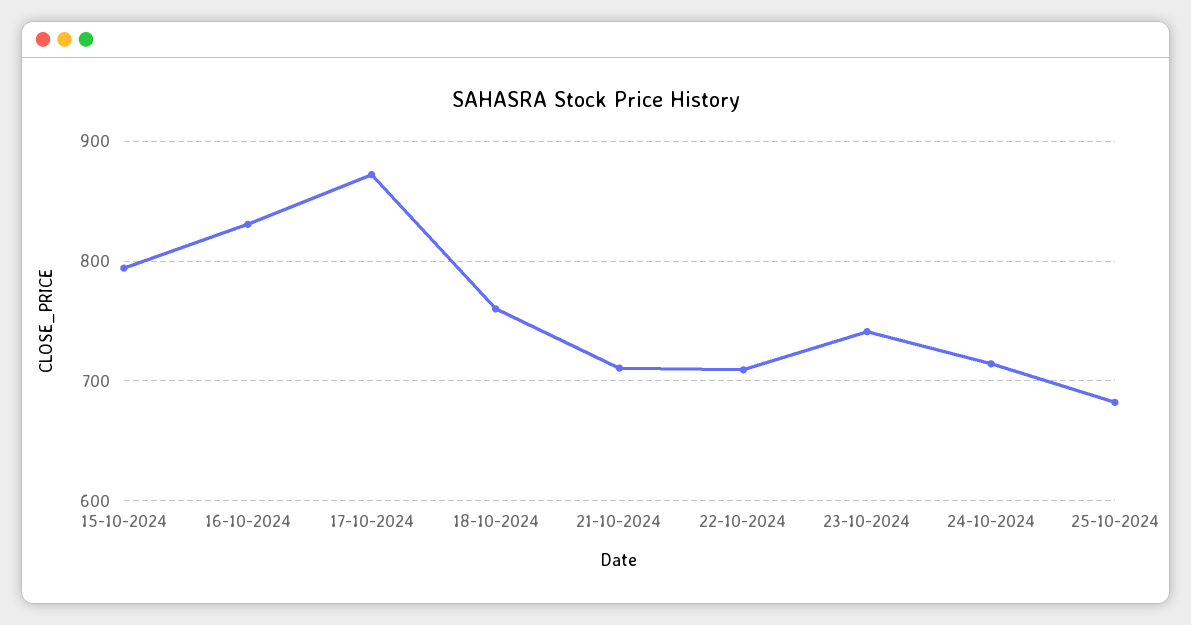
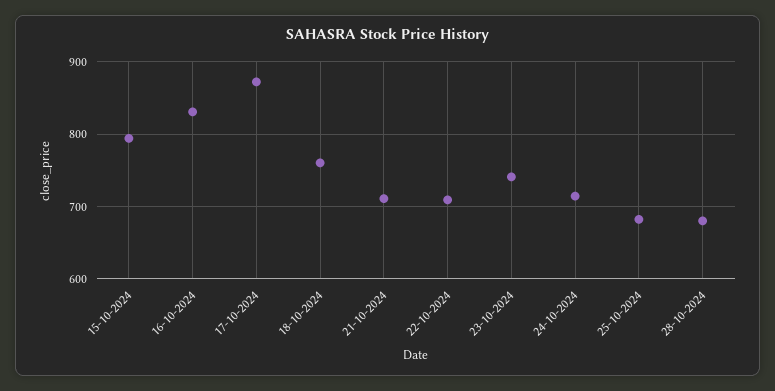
28-10-2024: none -> 680

